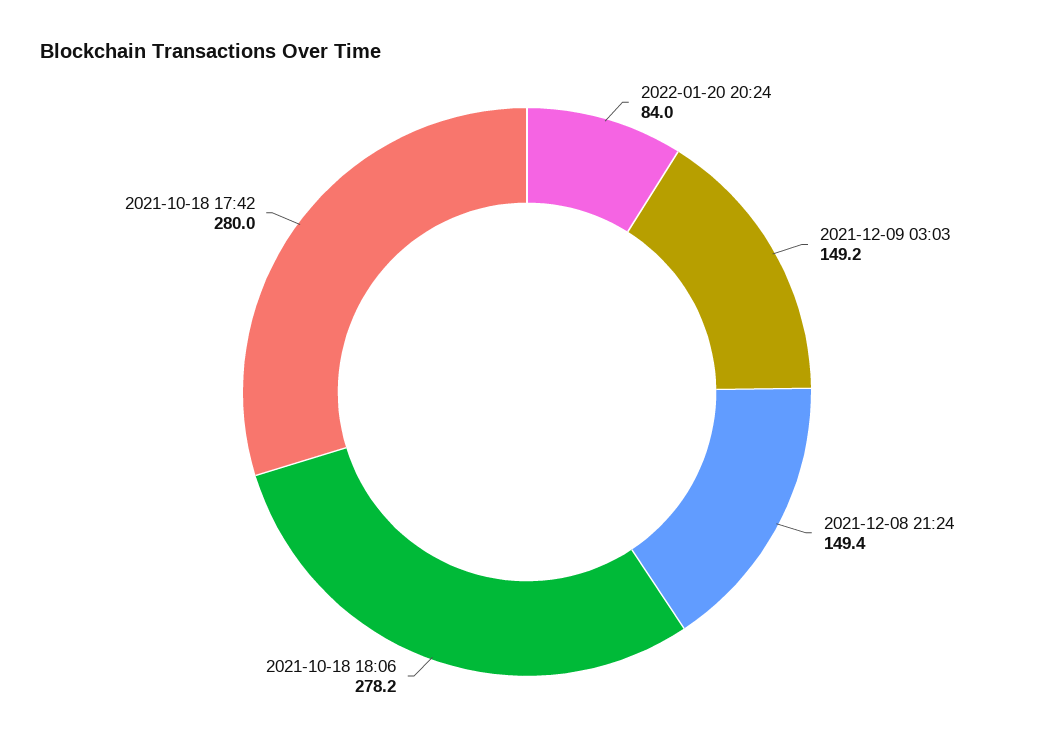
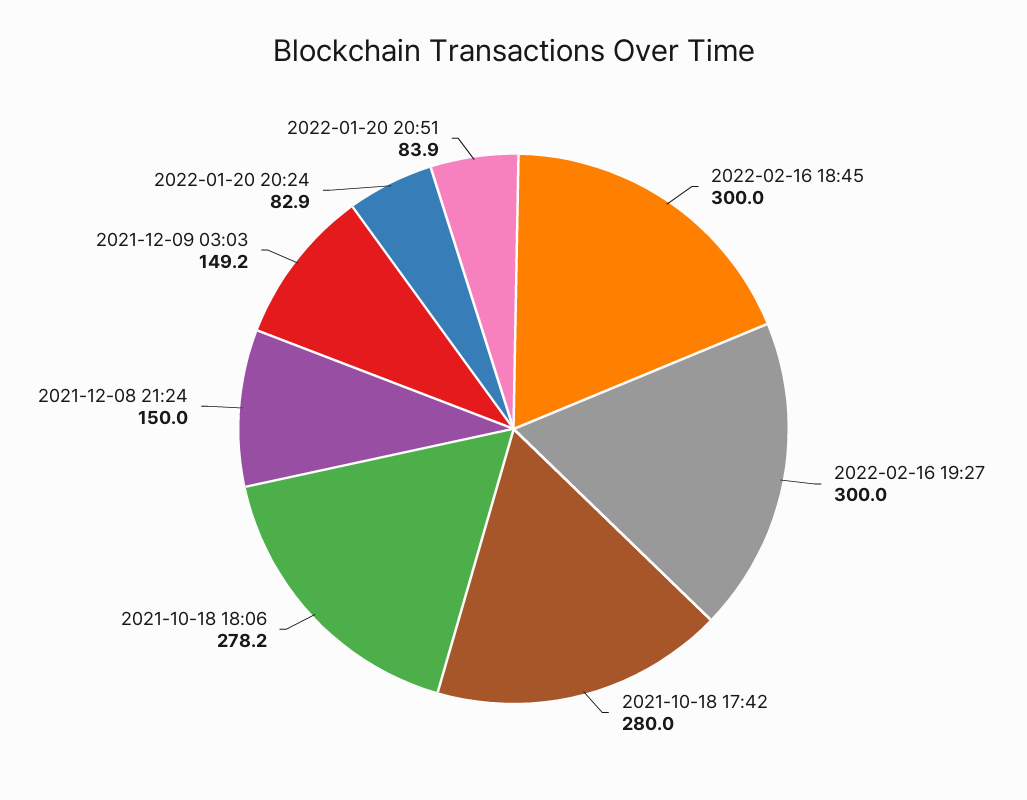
2022-01-20 20:24: 84 -> 82.9
2021-12-08 21:24: 149.4 -> 150
2022-02-16 18:45: none -> 300
2022-02-16 19:27: none -> 300
2022-01-20 20:51: none -> 83.9

